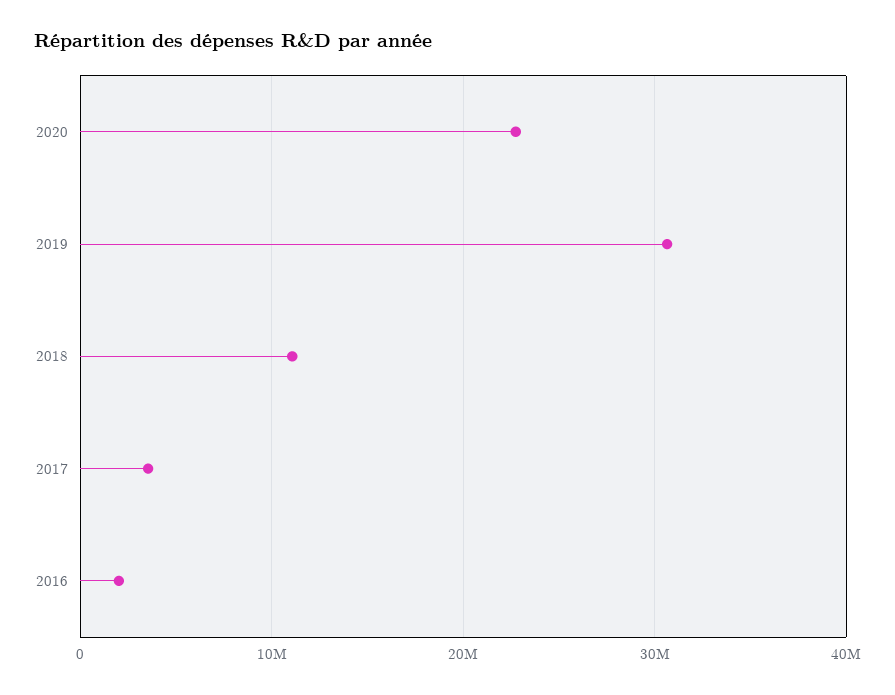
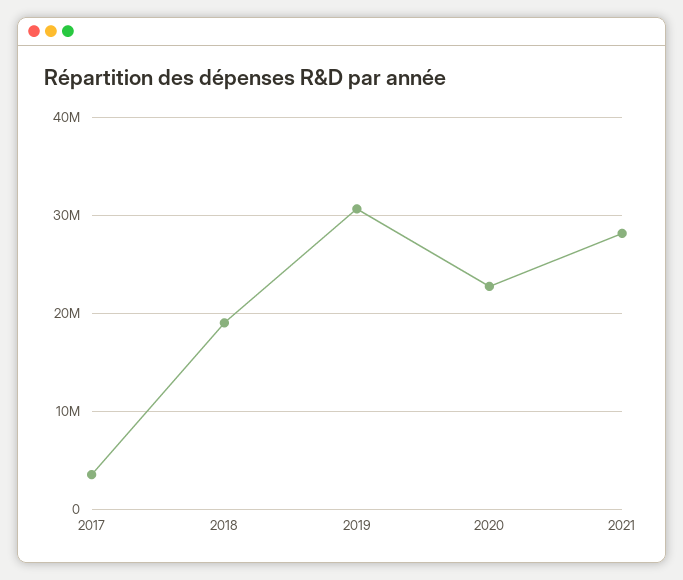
2018: 11000000 -> 19000000
2016: 2000000 -> none
2021: none -> 28000000

